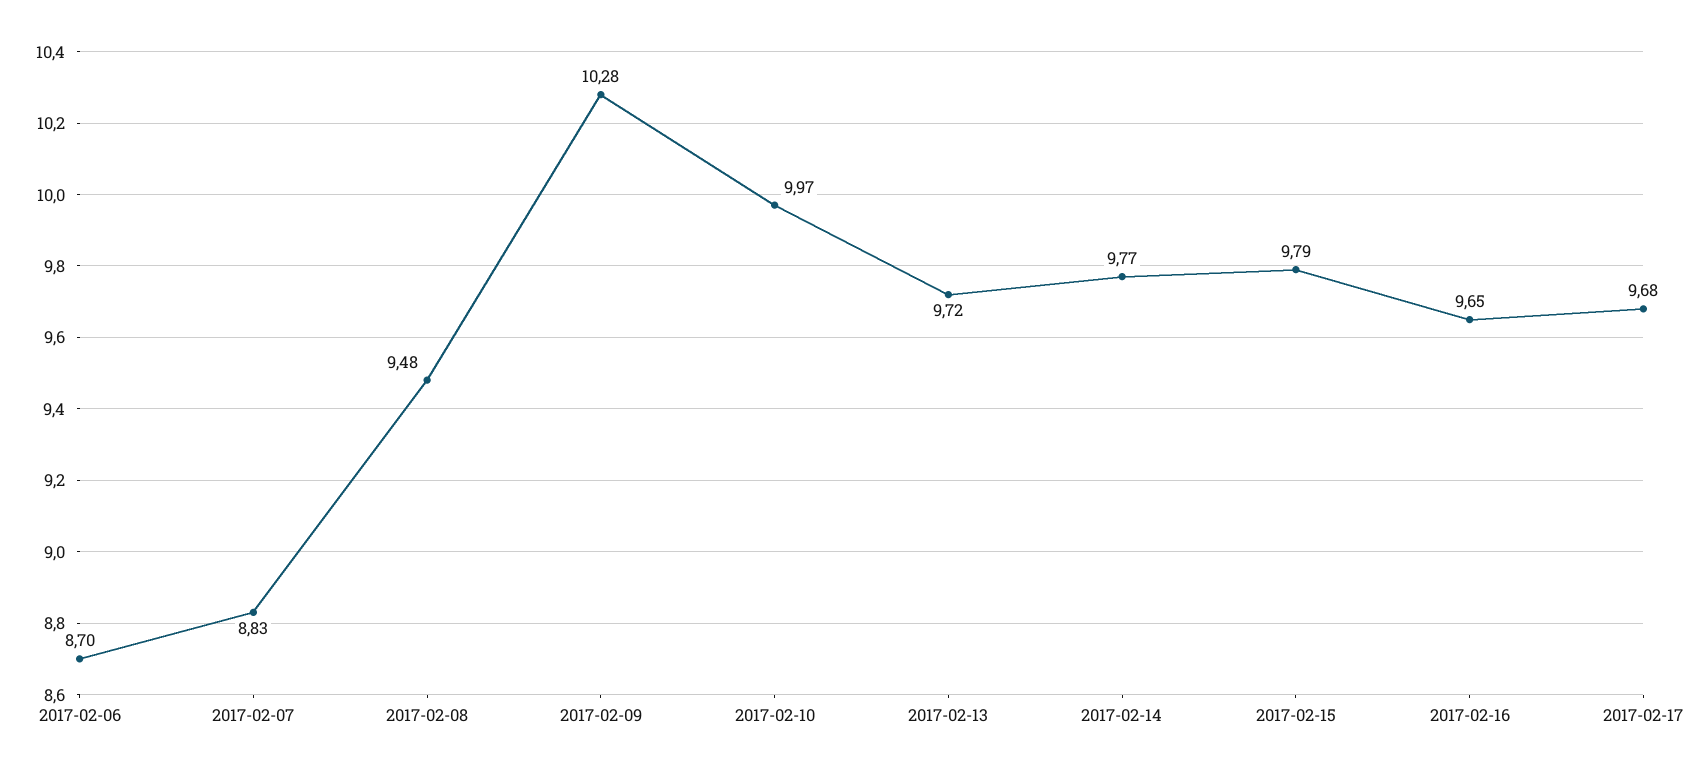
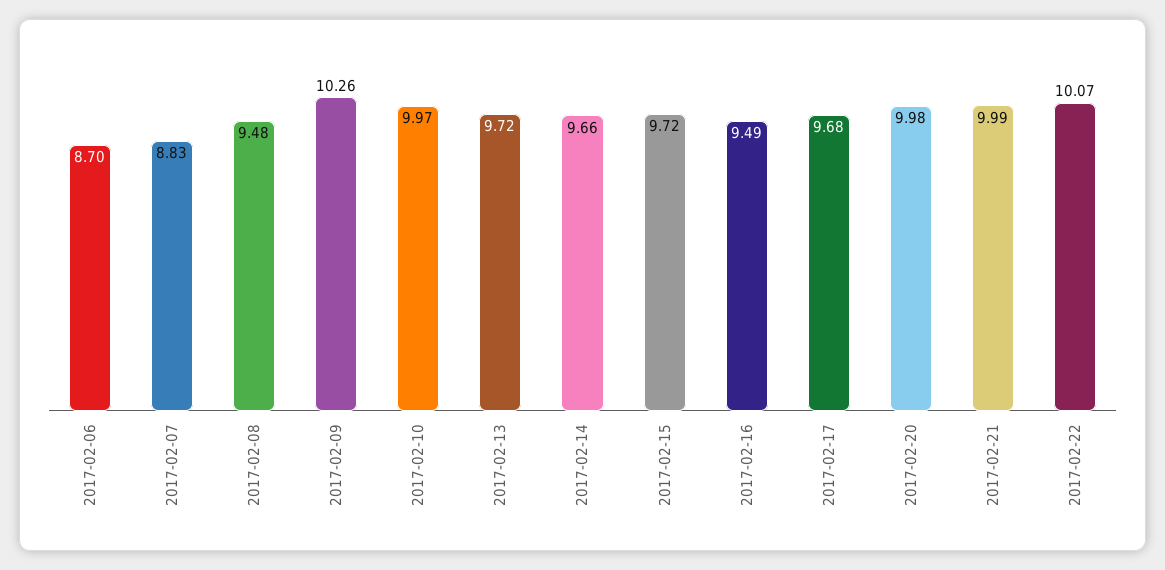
2017-02-09: 10.28 -> 10.26
2017-02-14: 9.77 -> 9.66
2017-02-15: 9.79 -> 9.72
2017-02-16: 9.65 -> 9.49
2017-02-20: none -> 9.98
2017-02-21: none -> 9.99
2017-02-22: none -> 10.07

